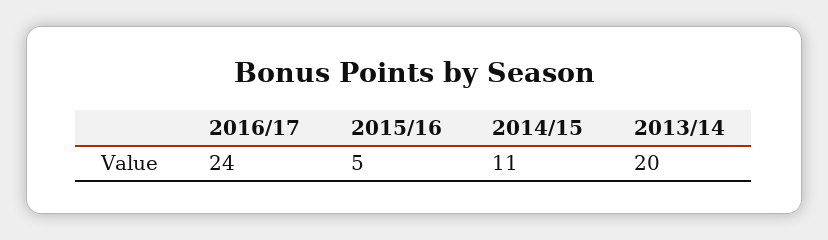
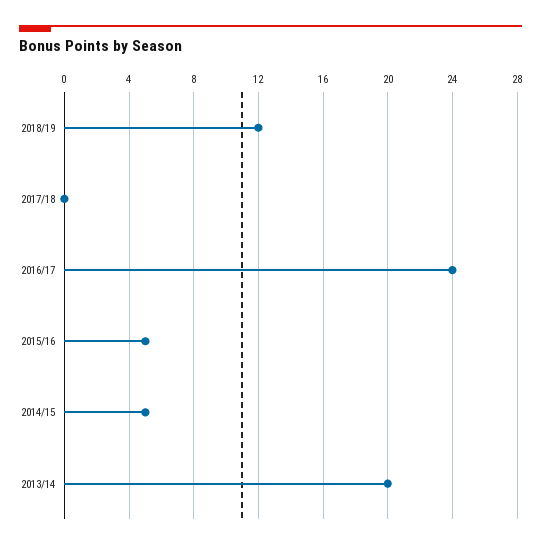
2014/15: 11 -> 5
2018/19: none -> 12
2017/18: none -> 0

